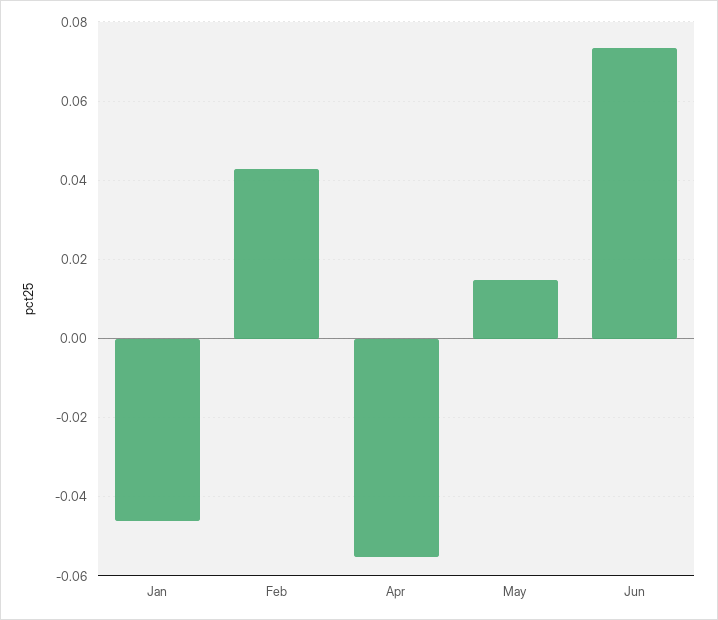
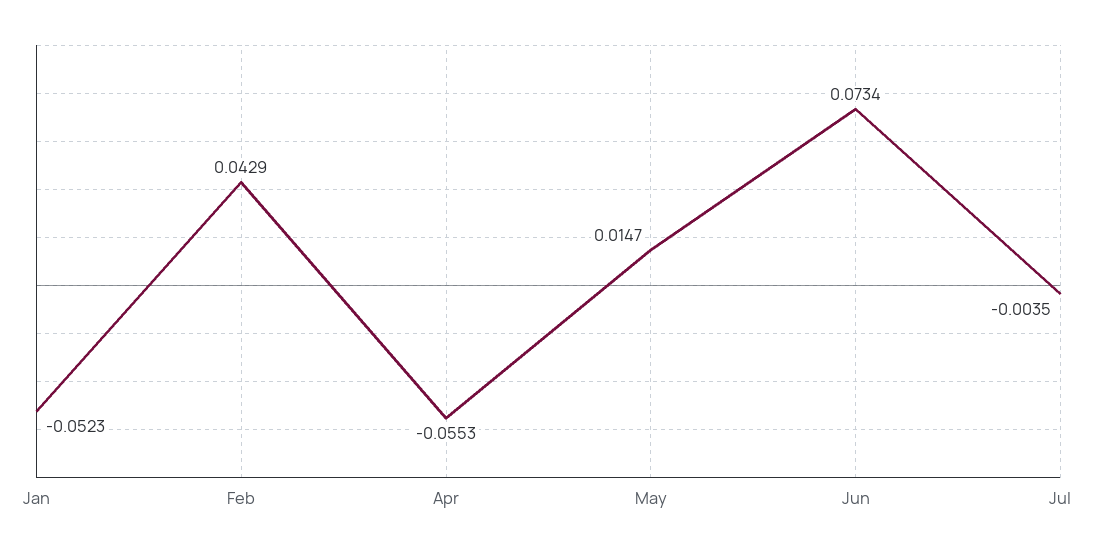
Jan: -0.046 -> -0.0523
Jul: none -> -0.0035

